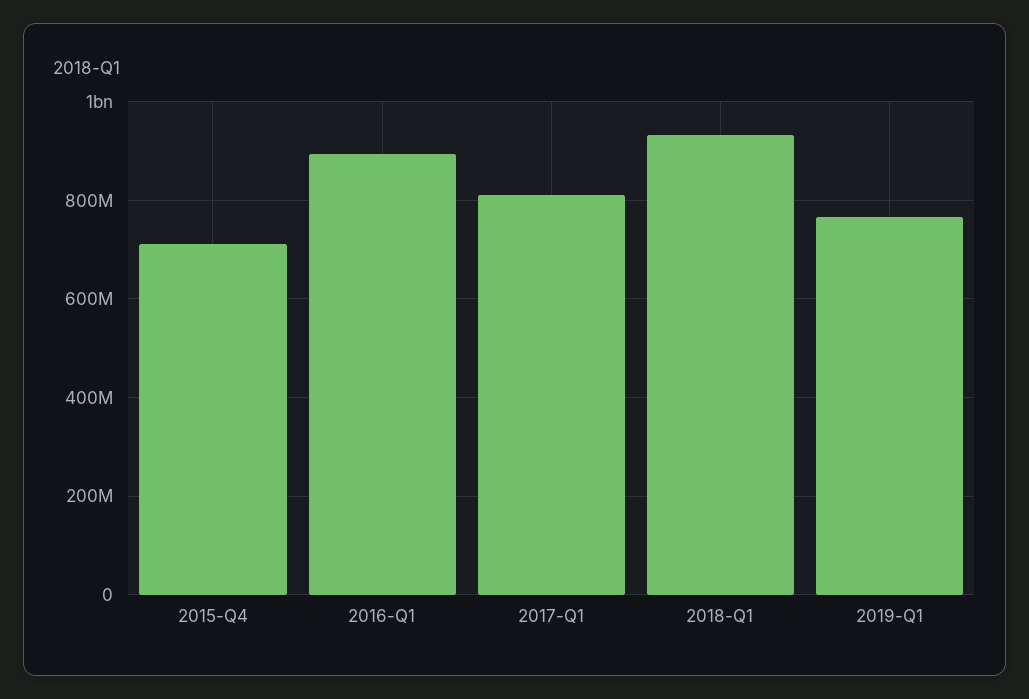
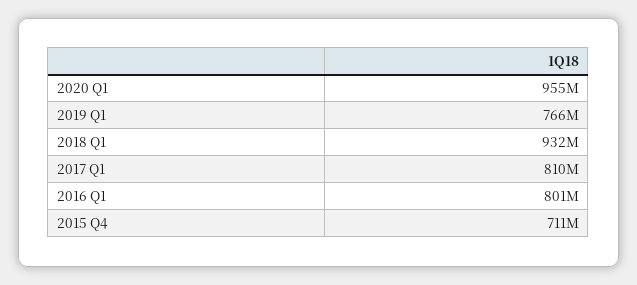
2016-Q1: 900000000 -> 801000000
2020 Q1: none -> 955000000

